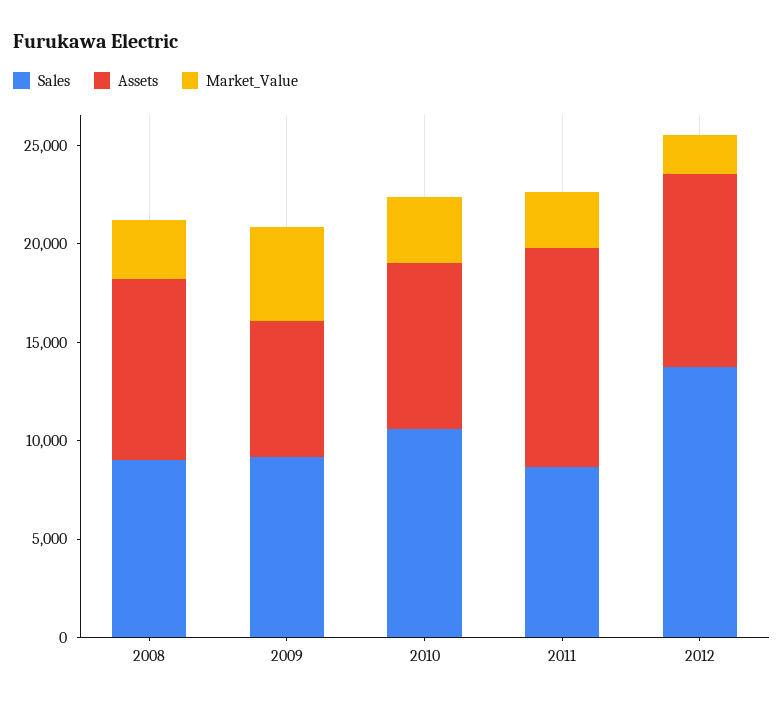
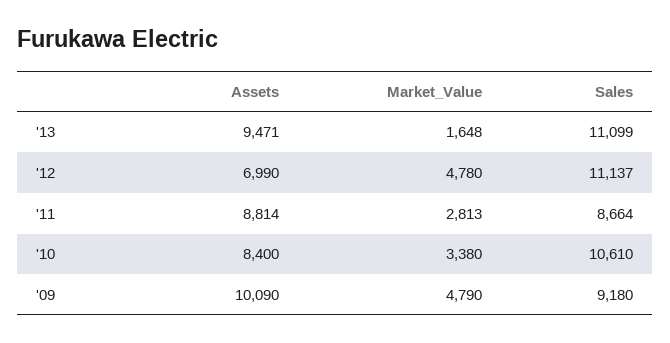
Sales, 2008: 9000 -> none
Assets, 2008: 9000 -> none
Market_Value, 2008: 3000 -> none
Assets, 2009: 7000 -> 10090
Assets, 2011: 11000 -> 8814
Sales, 2012: 14000 -> 11137
Assets, 2012: 10000 -> 6990
Market_Value, 2012: 2000 -> 4780
Assets, '13: none -> 9471
Market_Value, '13: none -> 1648
Sales, '13: none -> 11099

